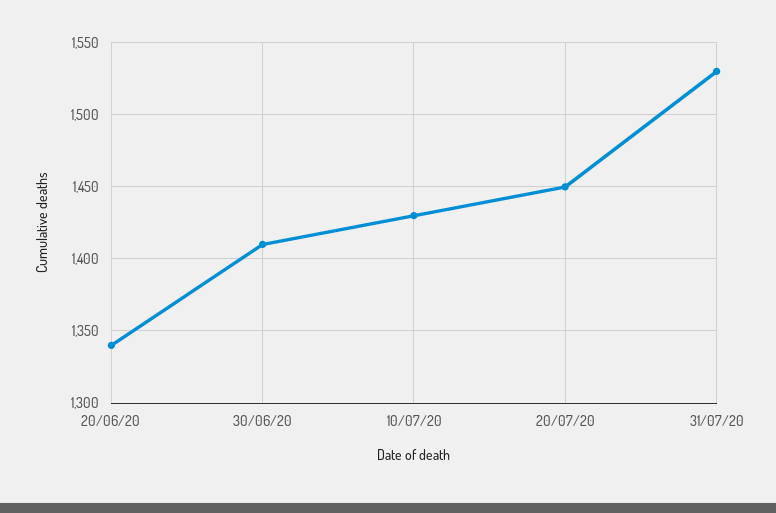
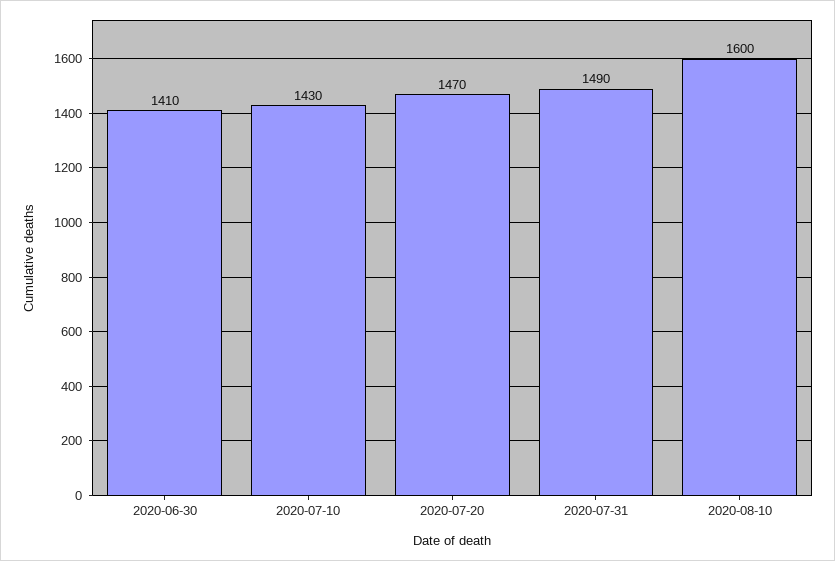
20/06/20: 1340 -> none
20/07/20: 1450 -> 1470
31/07/20: 1530 -> 1490
2020-08-10: none -> 1600

